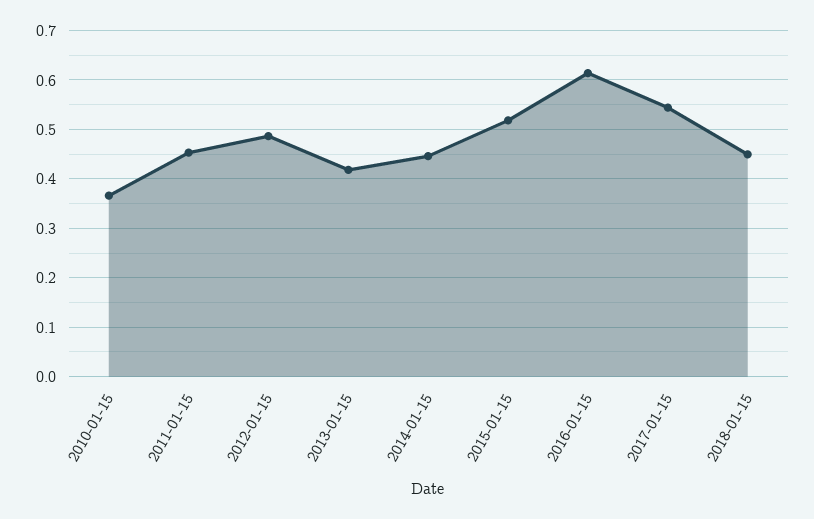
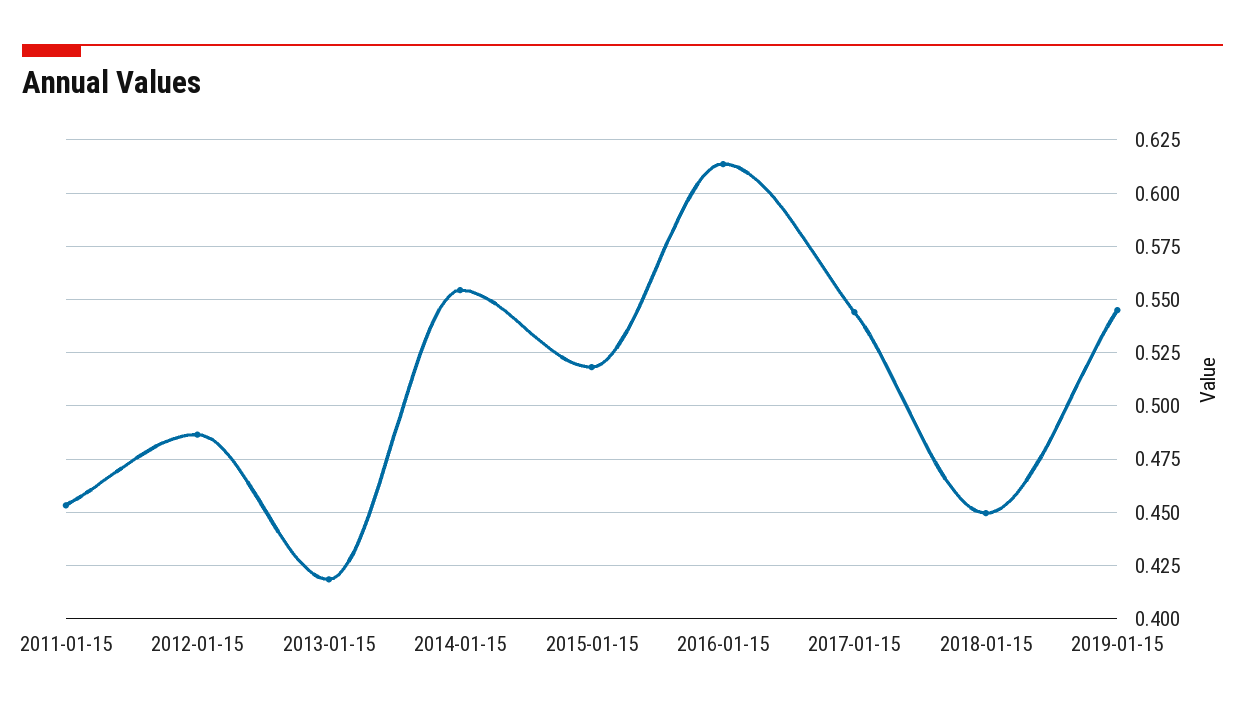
2010-01-15: 0.36 -> none
2014-01-15: 0.44 -> 0.555
2019-01-15: none -> 0.545

